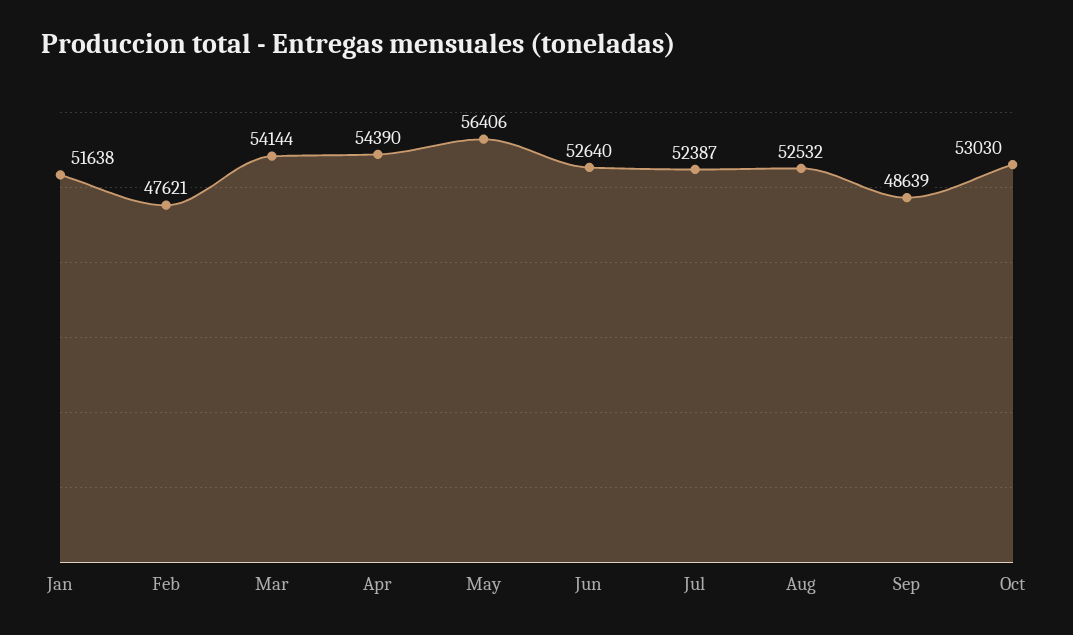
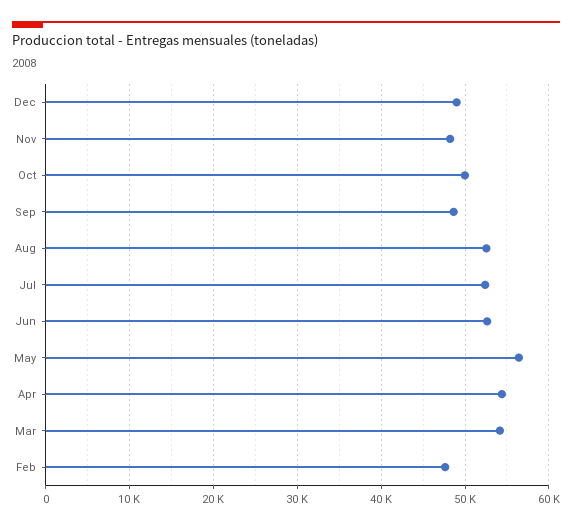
Jan: 51638 -> none
Oct: 53030 -> 50000
Dec: none -> 49000
Nov: none -> 48000

